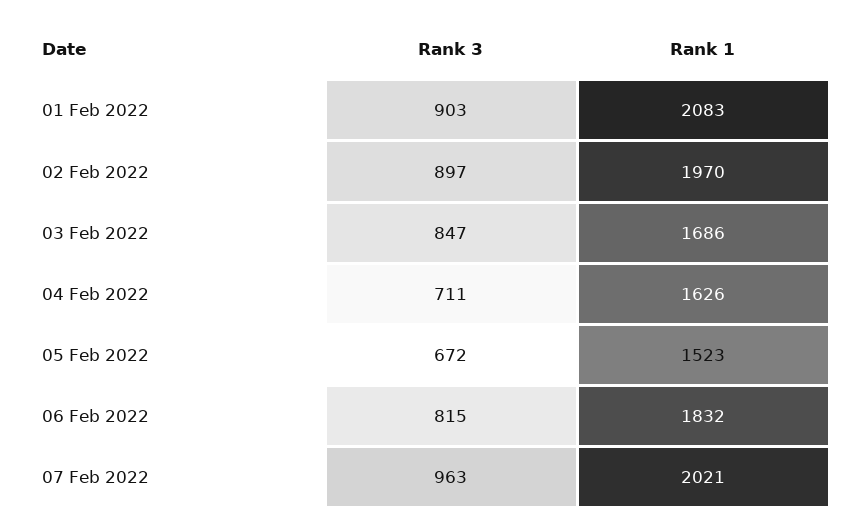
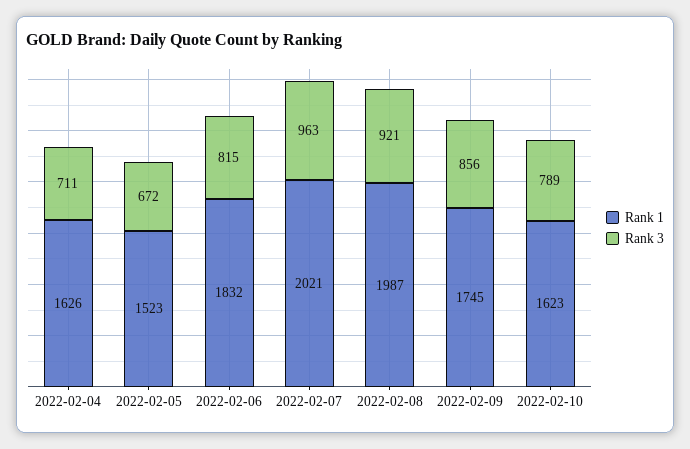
Rank 3, 01 Feb 2022: 903 -> none
Rank 1, 01 Feb 2022: 2083 -> none
Rank 3, 02 Feb 2022: 897 -> none
Rank 1, 02 Feb 2022: 1970 -> none
Rank 3, 03 Feb 2022: 847 -> none
Rank 1, 03 Feb 2022: 1686 -> none
Rank 1, 2022-02-08: none -> 1987
Rank 3, 2022-02-08: none -> 921
Rank 1, 2022-02-09: none -> 1745
Rank 3, 2022-02-09: none -> 856
Rank 1, 2022-02-10: none -> 1623
Rank 3, 2022-02-10: none -> 789

